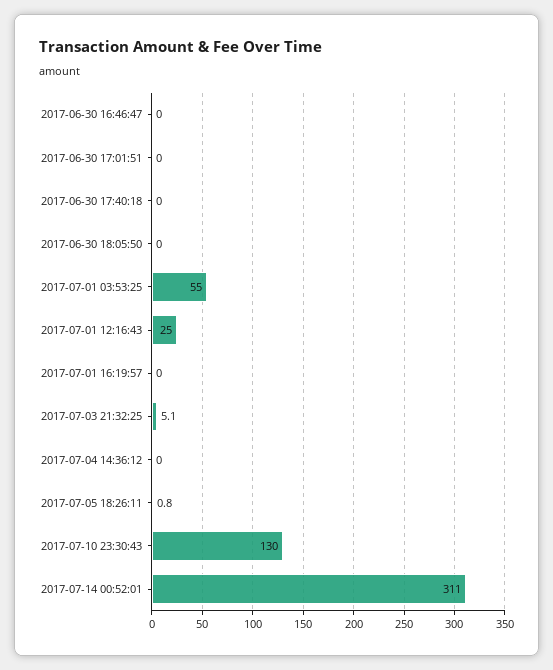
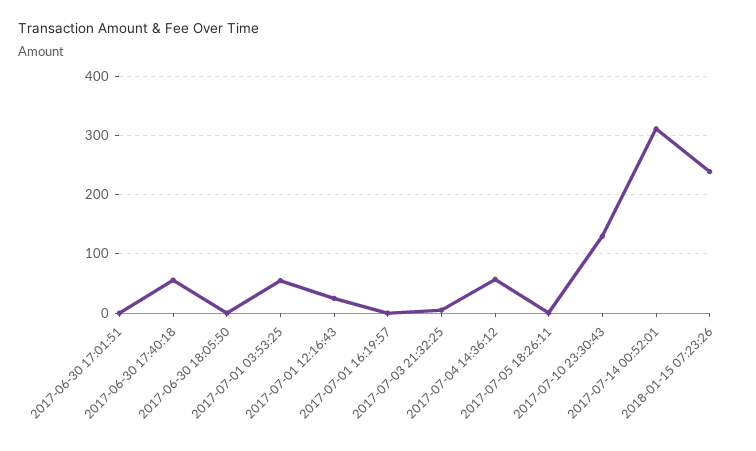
2017-06-30 16:46:47: 0 -> none
2017-06-30 17:40:18: 0 -> 60
2017-07-04 14:36:12: 0 -> 60
2018-01-15 07:23:26: none -> 240

